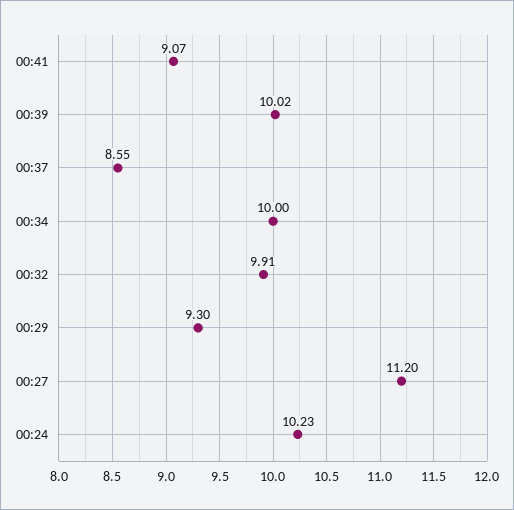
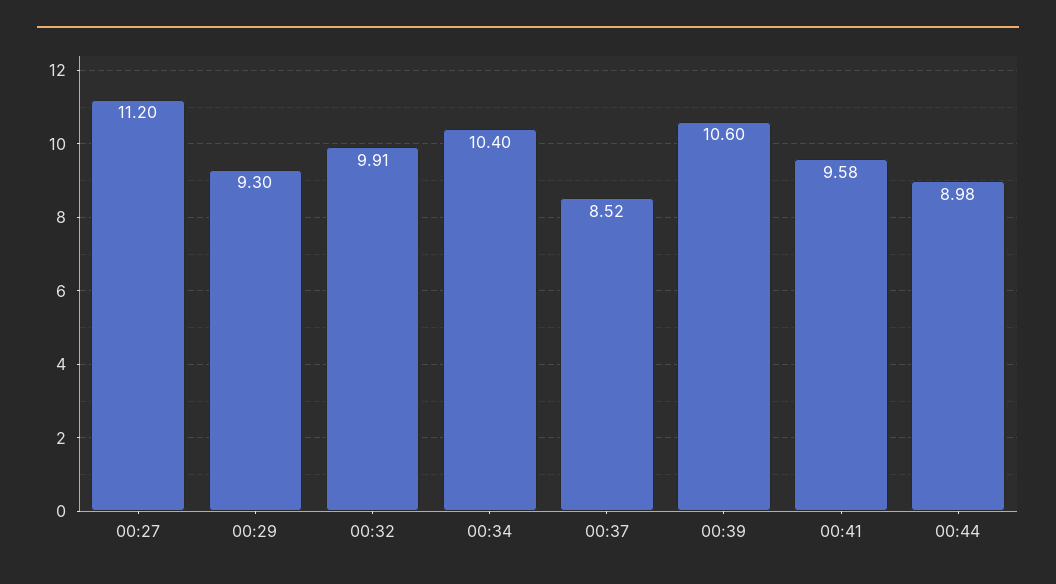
00:41: 9.07 -> 9.58
00:39: 10.02 -> 10.6
00:37: 8.55 -> 8.52
00:34: 10 -> 10.4
00:24: 10.23 -> none
00:44: none -> 8.98

